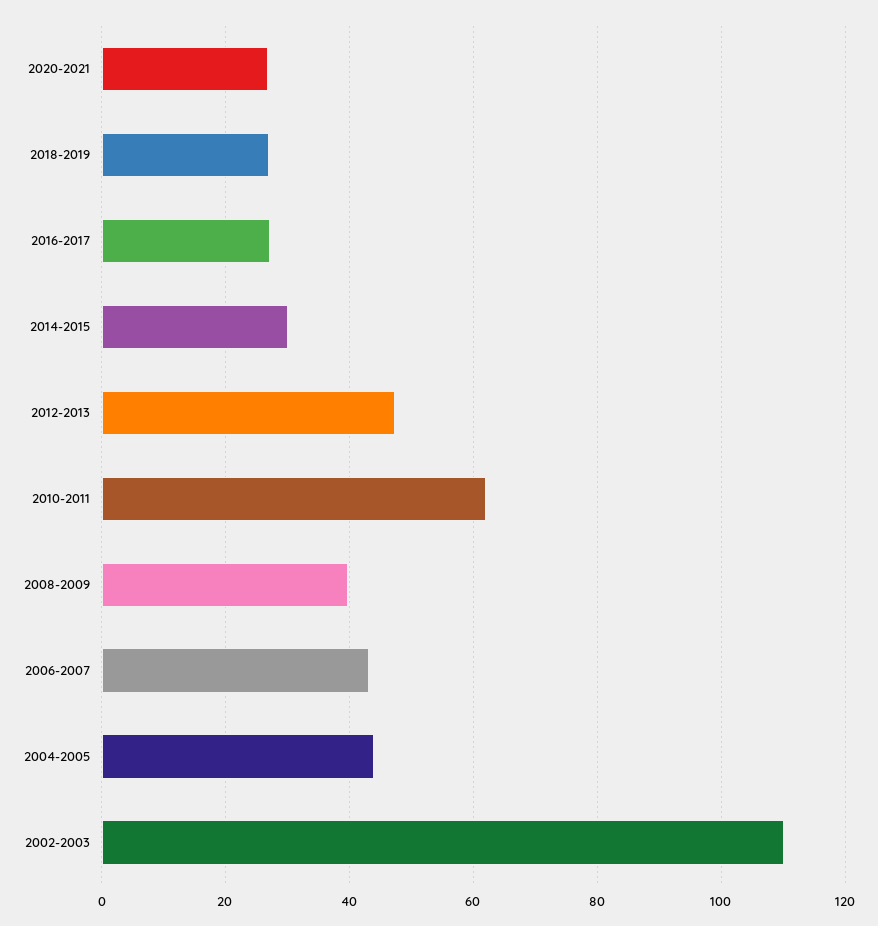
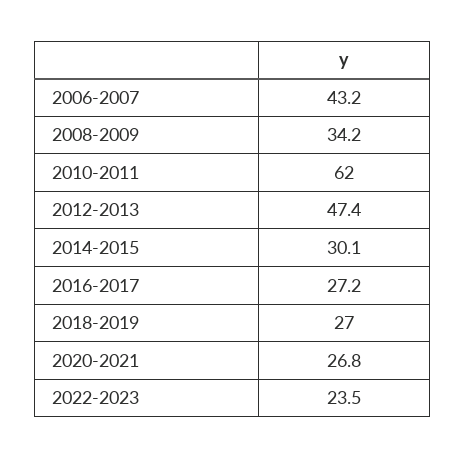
2008-2009: 40 -> 34.2
2004-2005: 44 -> none
2002-2003: 110 -> none
2022-2023: none -> 23.5

